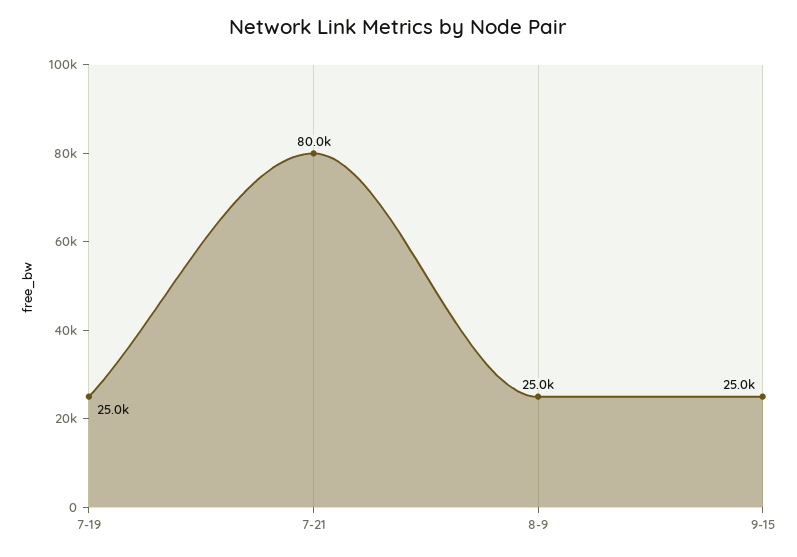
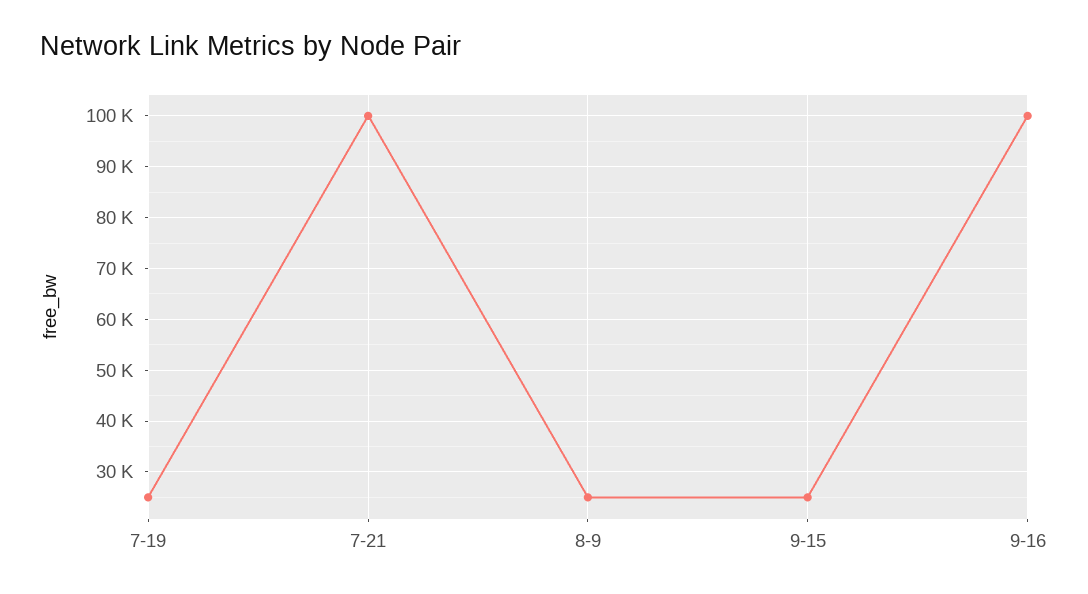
7-21: 80000 -> 100000
9-16: none -> 100000

